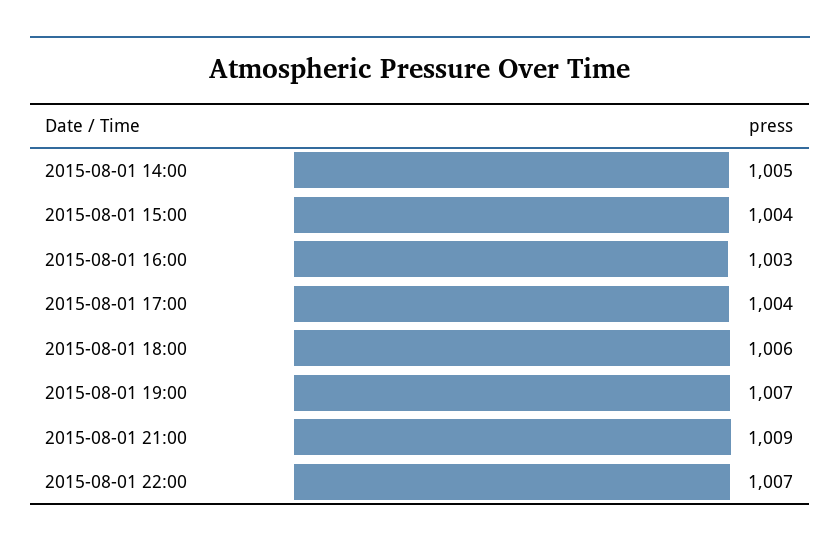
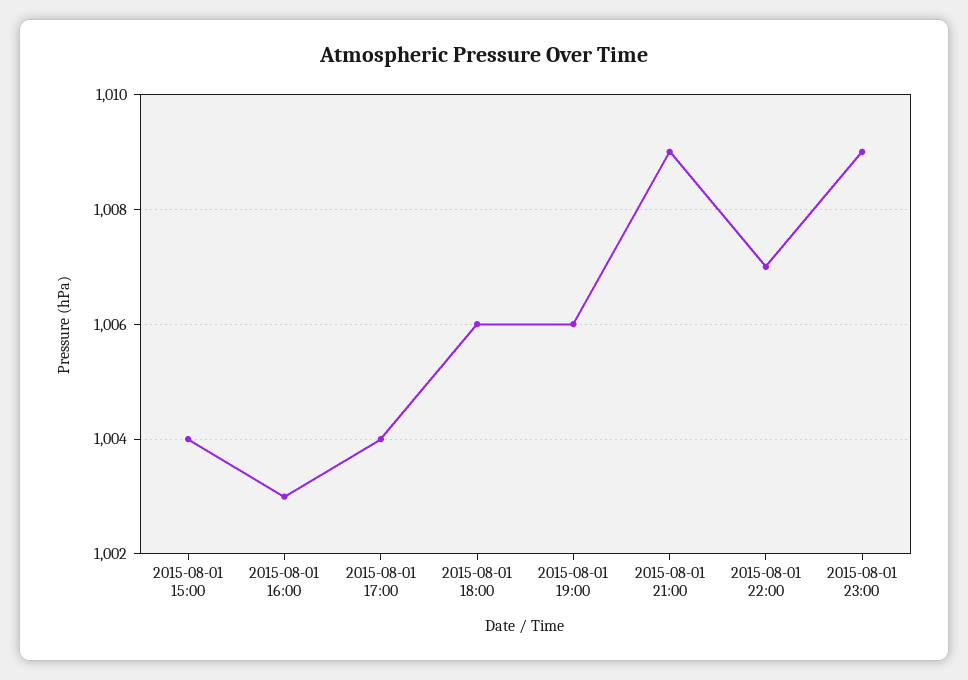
2015-08-01 14:00: 1005 -> none
2015-08-01 19:00: 1007 -> 1006
2015-08-01 23:00: none -> 1009

